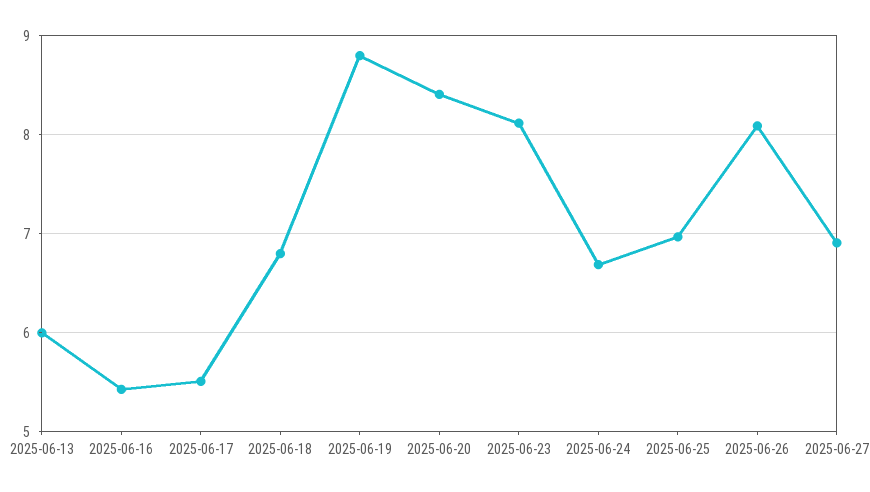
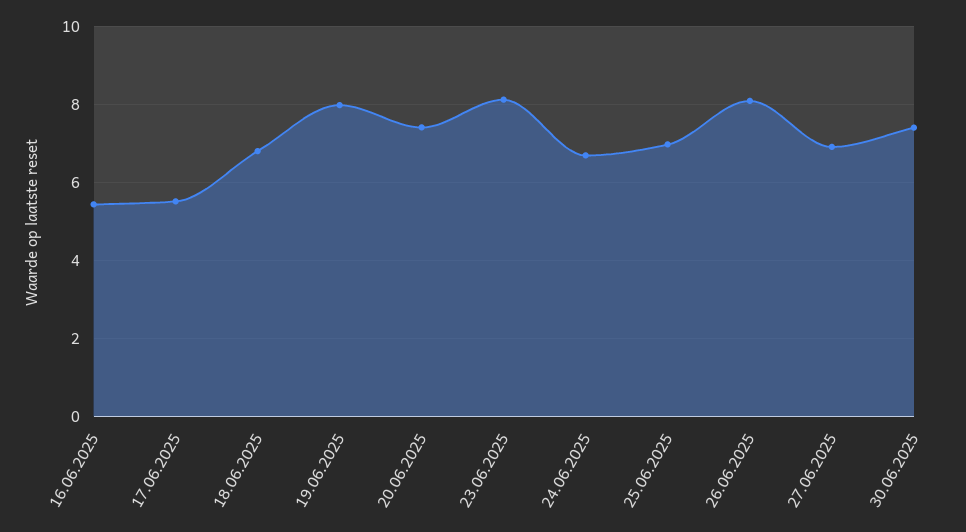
2025-06-13: 6 -> none
2025-06-19: 8.8 -> 8
2025-06-20: 8.4 -> 7.4
30.06.2025: none -> 7.4

